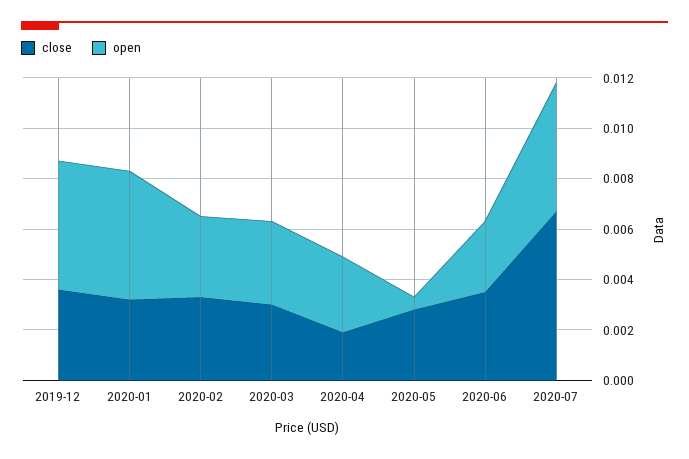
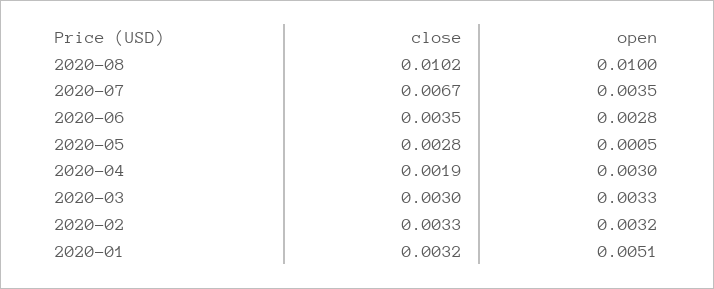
close, 2019-12: 0.0035 -> none
open, 2019-12: 0.005 -> none
open, 2020-07: 0.005 -> 0.0035
close, 2020-08: none -> 0.0102
open, 2020-08: none -> 0.01

